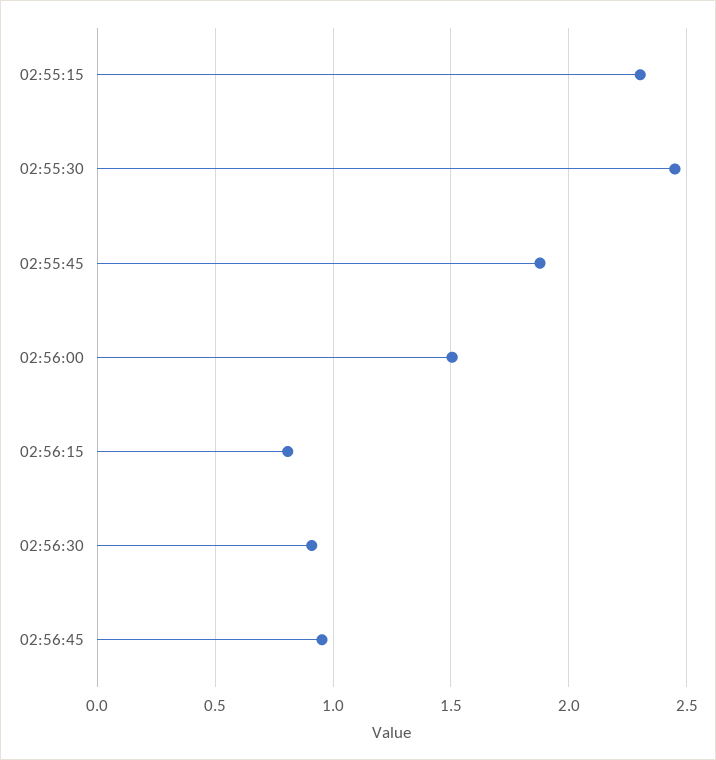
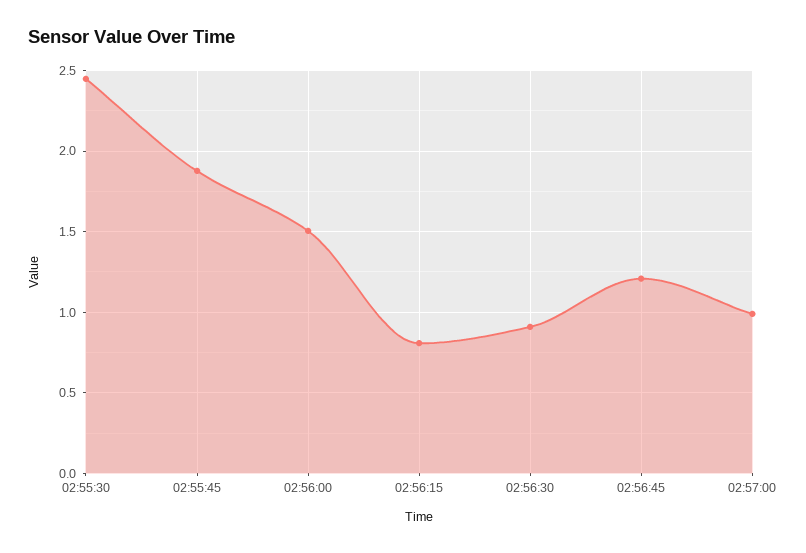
02:55:15: 2.3 -> none
02:56:45: 0.95 -> 1.2
02:57:00: none -> 1

